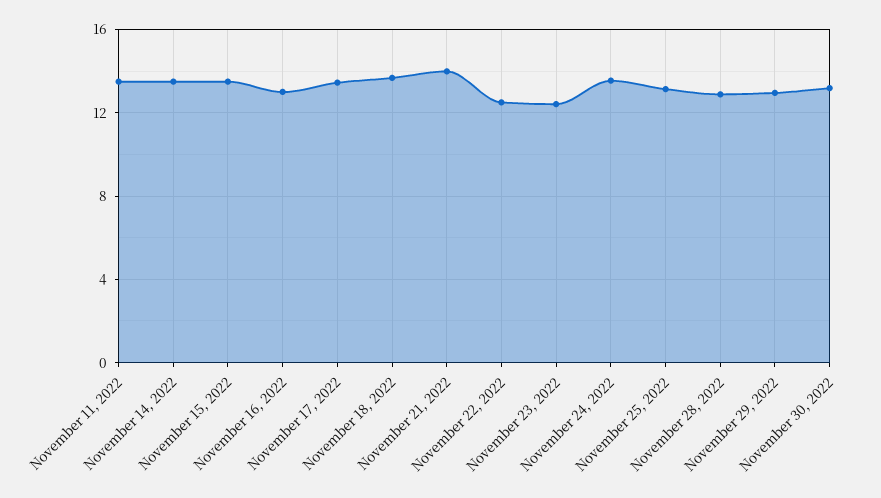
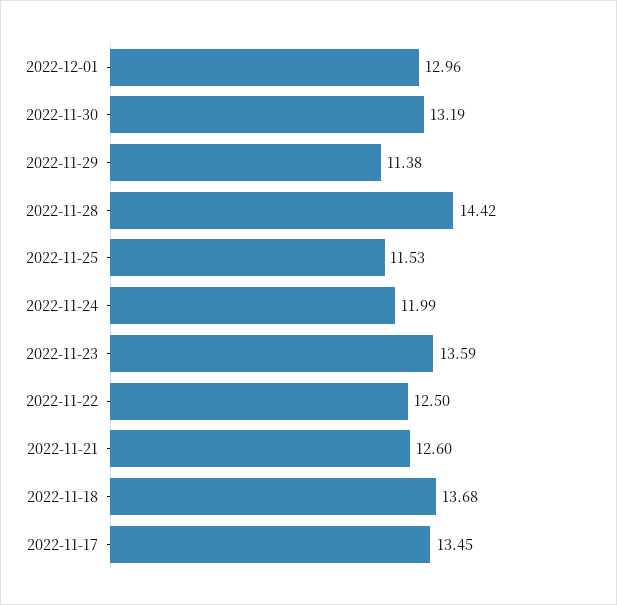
November 11, 2022: 13.5 -> none
November 14, 2022: 13.5 -> none
November 15, 2022: 13.5 -> none
November 16, 2022: 13 -> none
November 21, 2022: 14 -> 12.6
November 23, 2022: 12.5 -> 13.59
November 24, 2022: 13.5 -> 11.99
November 25, 2022: 13 -> 11.53
November 28, 2022: 13 -> 14.42
November 29, 2022: 13 -> 11.38
2022-12-01: none -> 12.96

